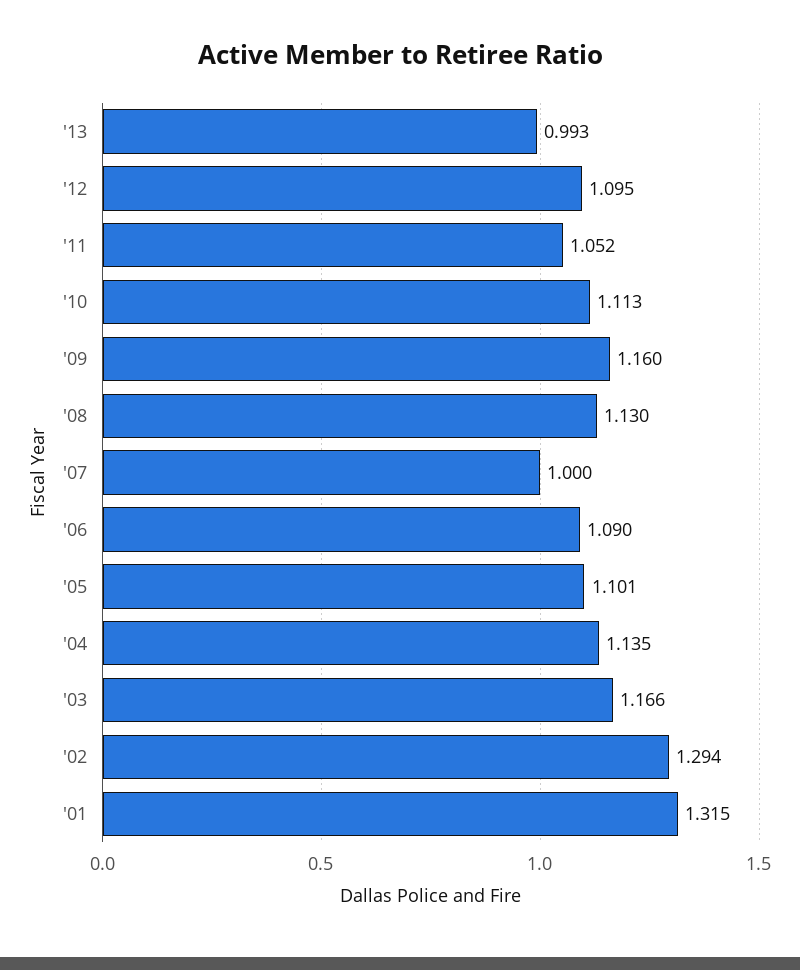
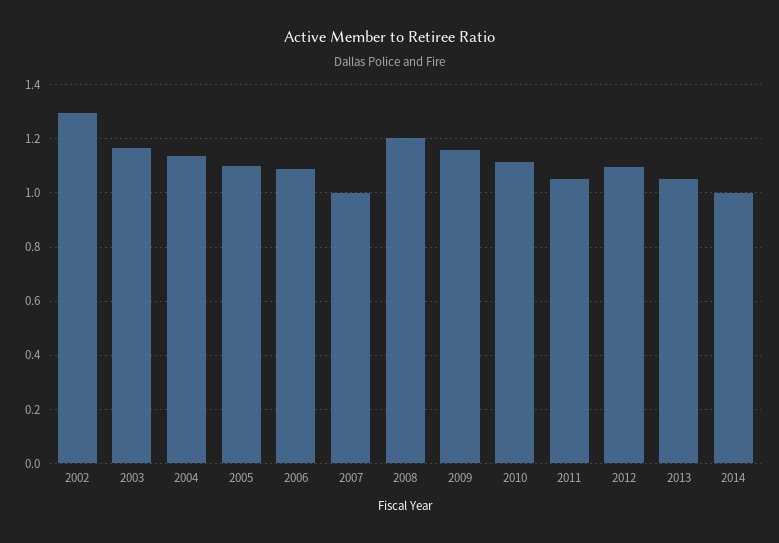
'13: 0.993 -> 1.05
'08: 1.13 -> 1.2
'01: 1.315 -> none
2014: none -> 1

